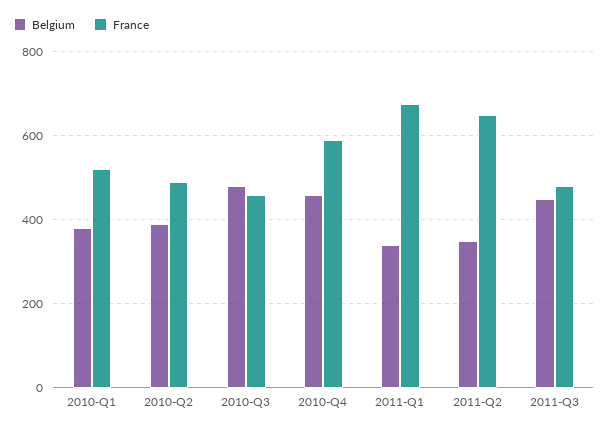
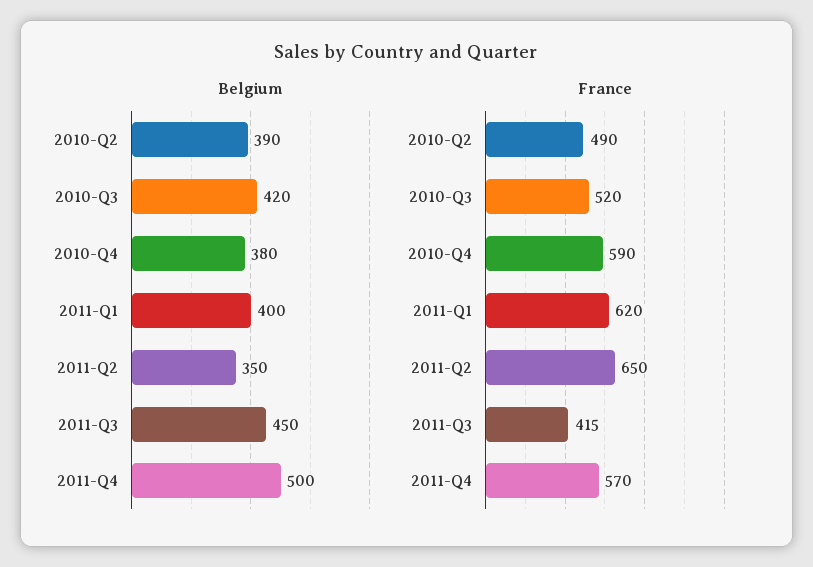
Belgium, 2010-Q1: 380 -> none
France, 2010-Q1: 520 -> none
Belgium, 2010-Q3: 480 -> 420
France, 2010-Q3: 460 -> 520
Belgium, 2010-Q4: 460 -> 380
Belgium, 2011-Q1: 340 -> 400
France, 2011-Q1: 680 -> 620
France, 2011-Q3: 480 -> 415
Belgium, 2011-Q4: none -> 500
France, 2011-Q4: none -> 570

